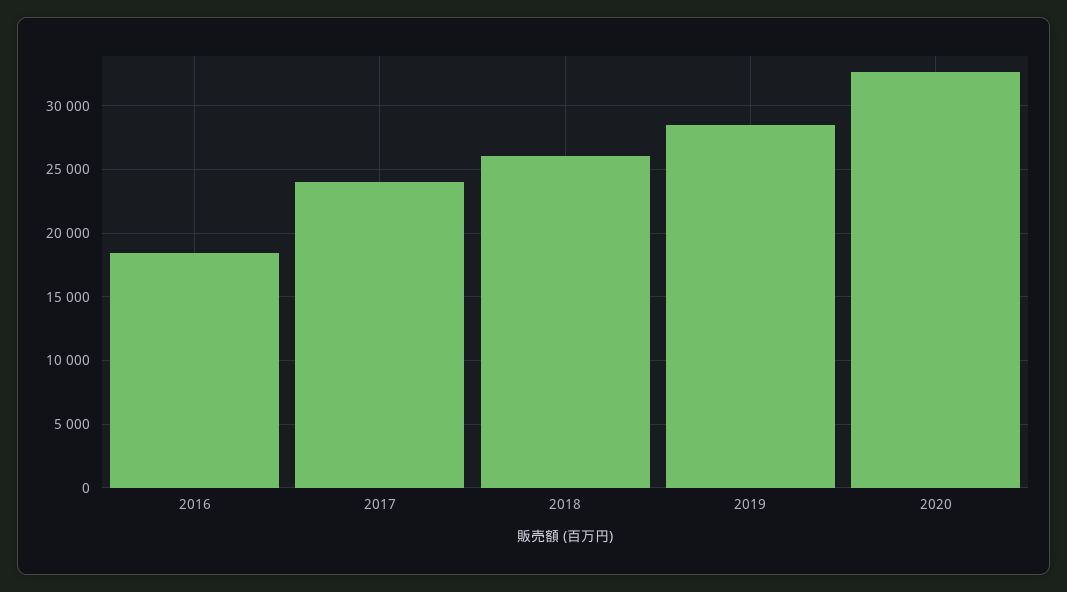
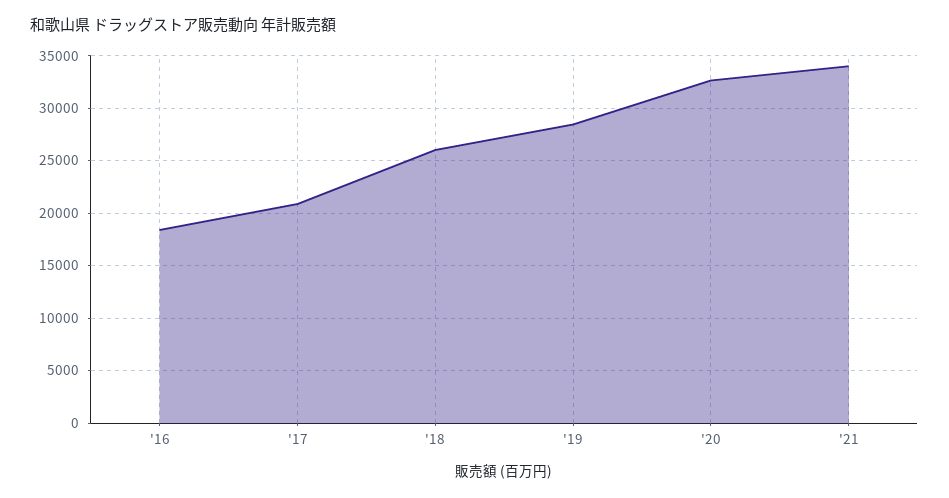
2017: 24000 -> 21000
'21: none -> 34000

